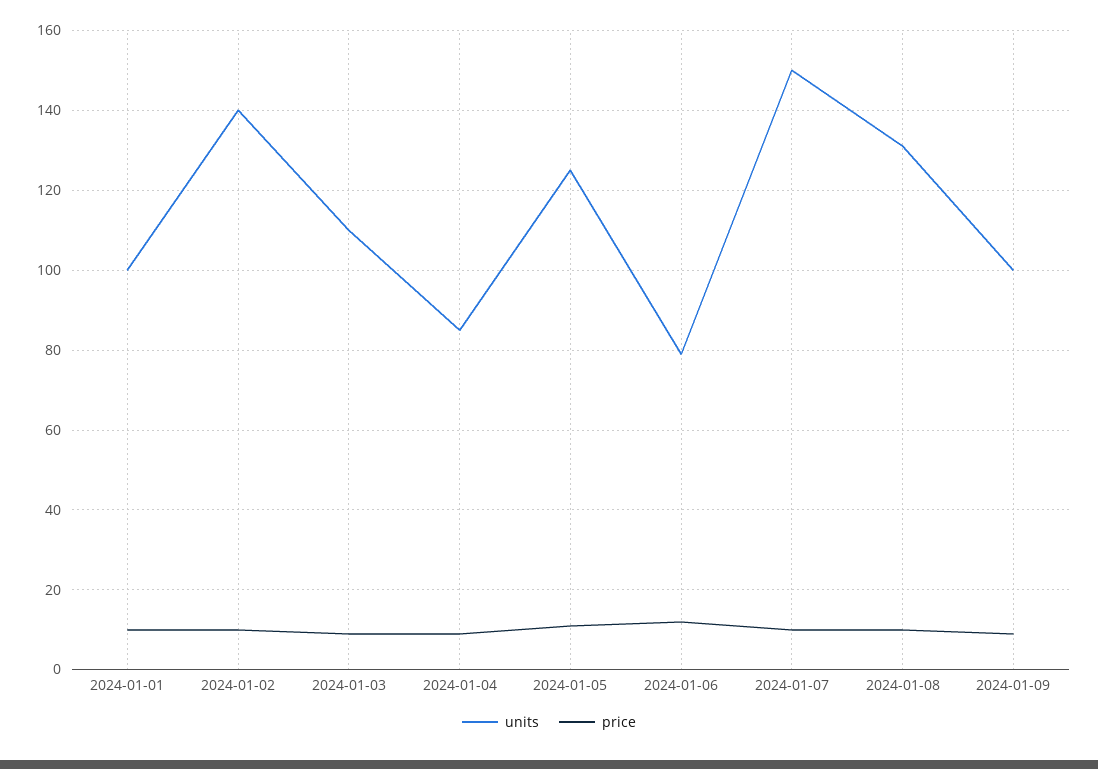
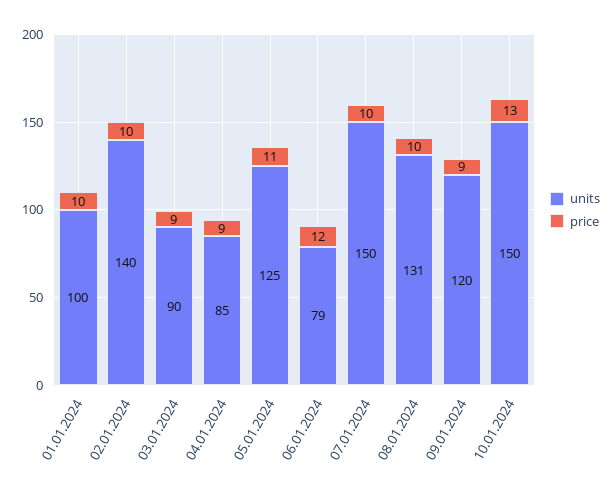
units, 2024-01-03: 110 -> 90
units, 2024-01-09: 100 -> 120
units, 10.01.2024: none -> 150
price, 10.01.2024: none -> 13

